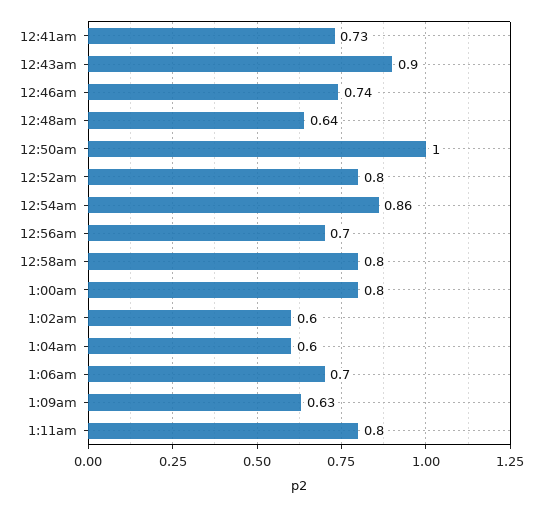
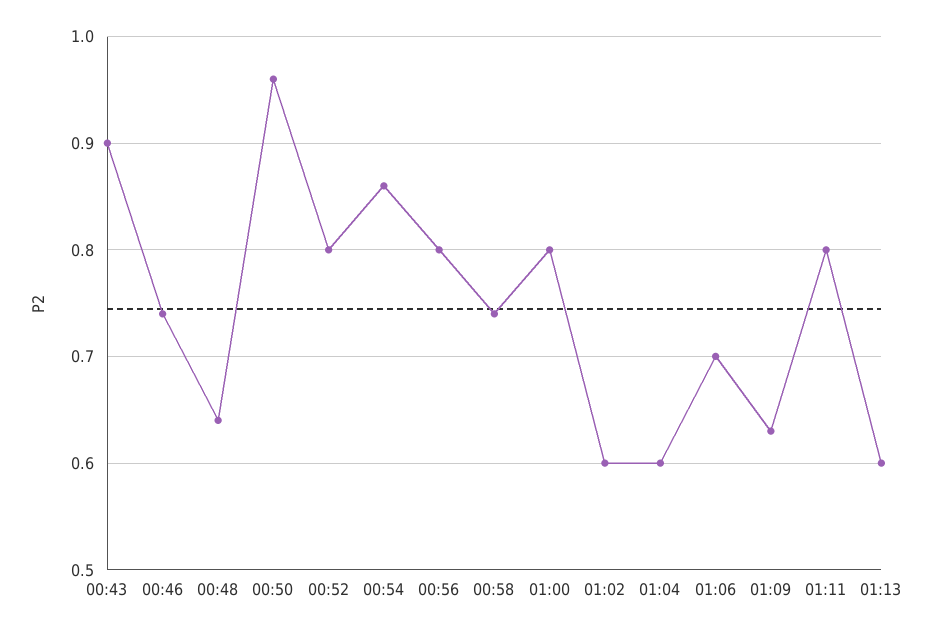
12:41am: 0.73 -> none
12:50am: 1 -> 0.96
12:56am: 0.7 -> 0.8
12:58am: 0.8 -> 0.74
01:13: none -> 0.6

